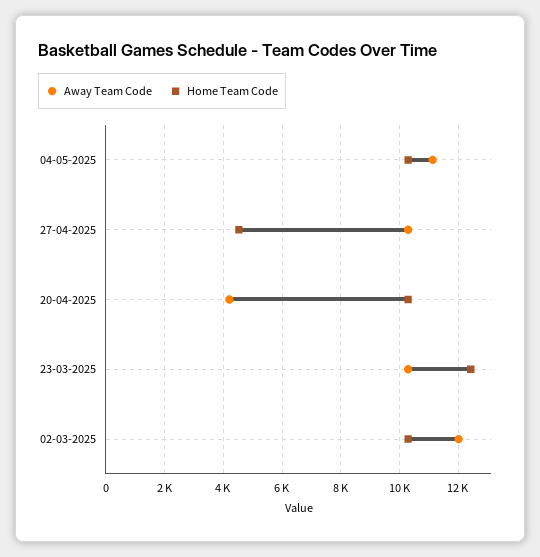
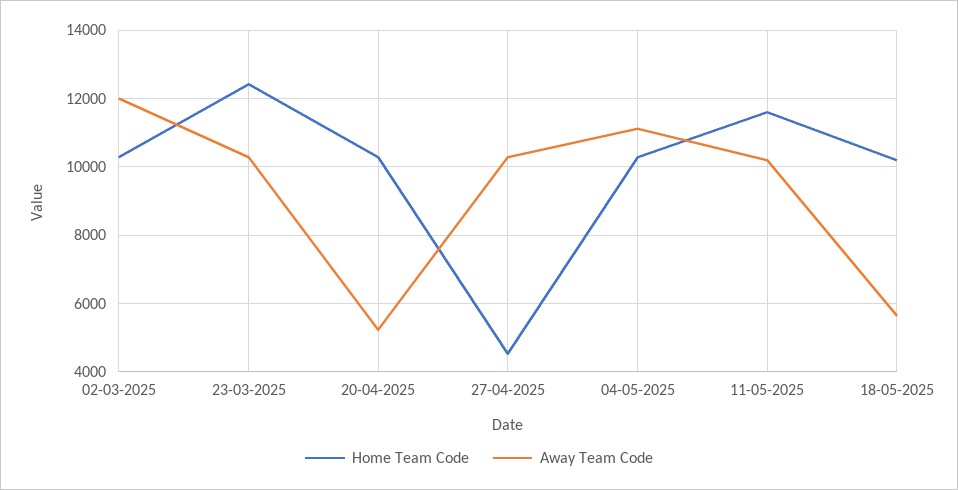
Away Team Code, 20-04-2025: 4250 -> 5200
Home Team Code, 11-05-2025: none -> 11600
Away Team Code, 11-05-2025: none -> 10200
Home Team Code, 18-05-2025: none -> 10200
Away Team Code, 18-05-2025: none -> 5600

